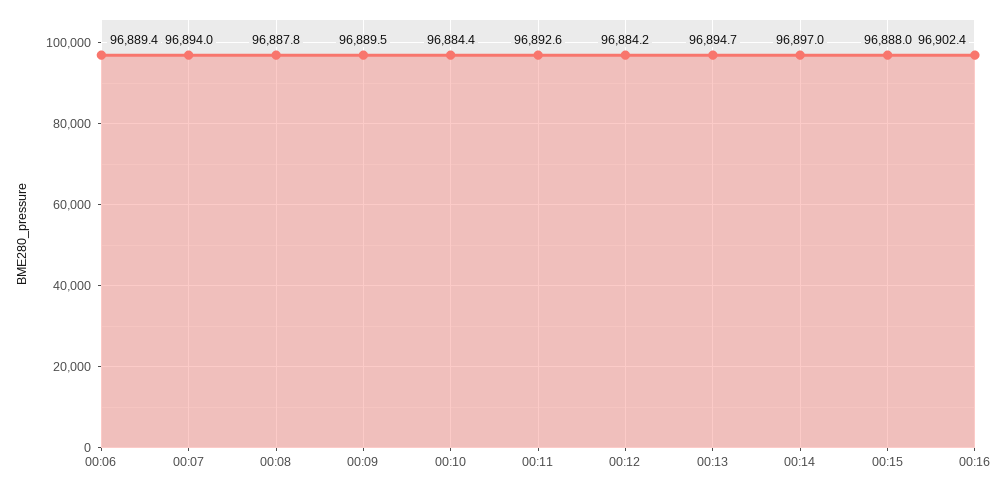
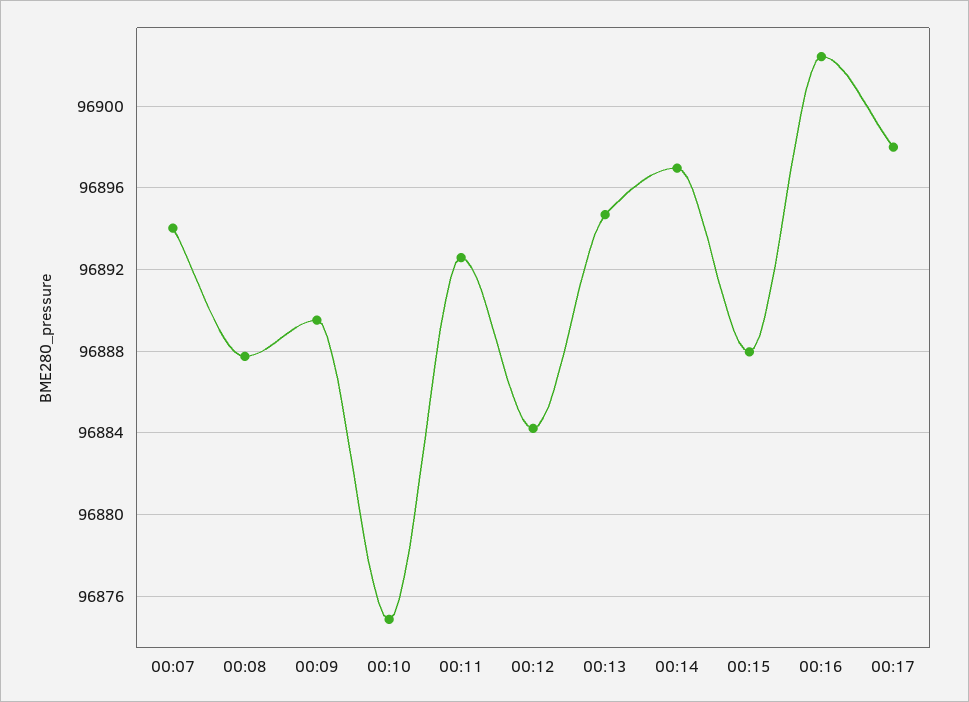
00:06: 96889.4 -> none
00:10: 96884.4 -> 96875
00:17: none -> 96898

